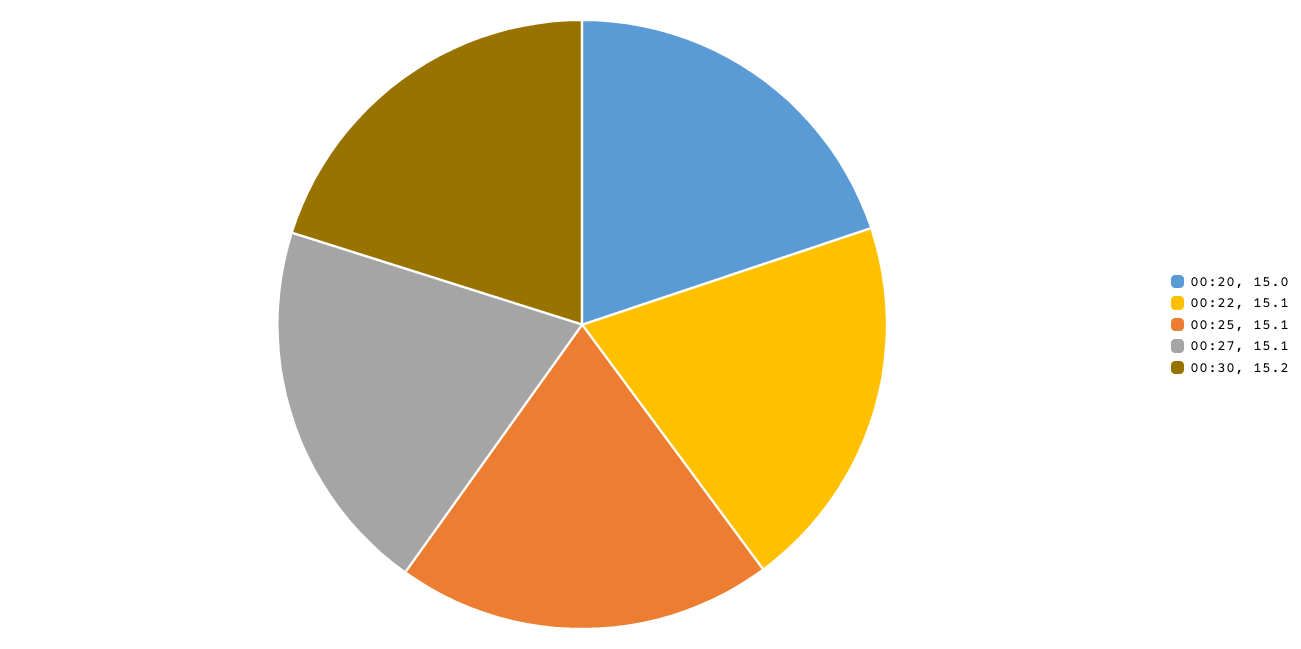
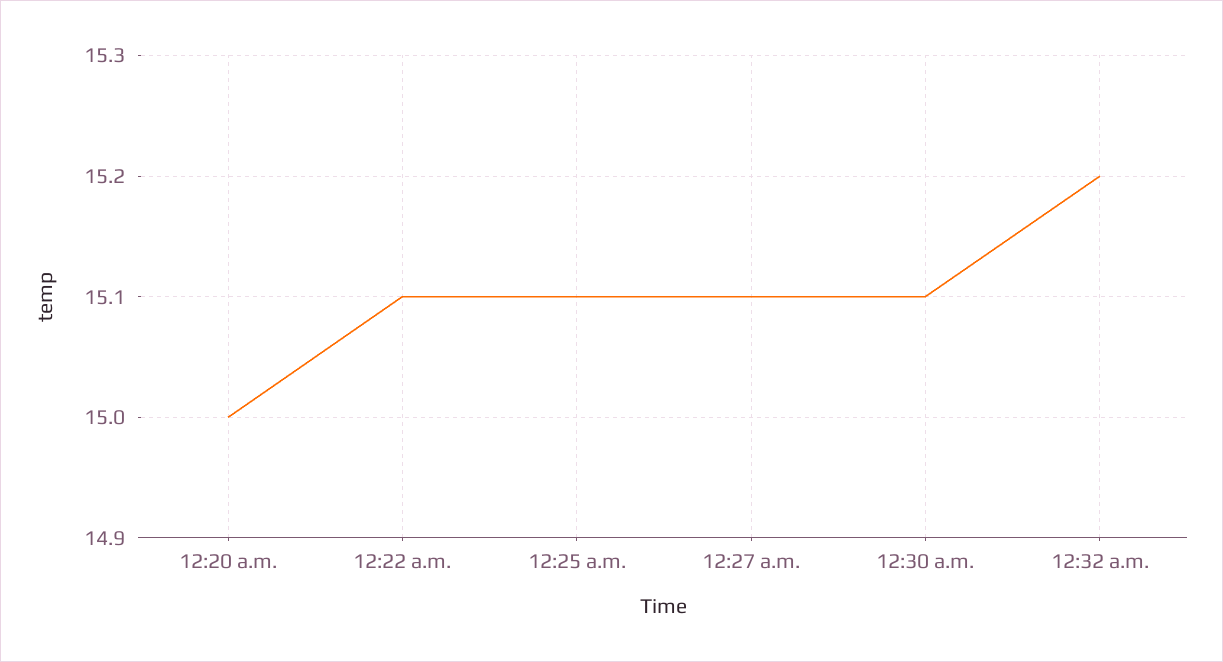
00:30: 15.2 -> 15.1
12:32 a.m.: none -> 15.2

